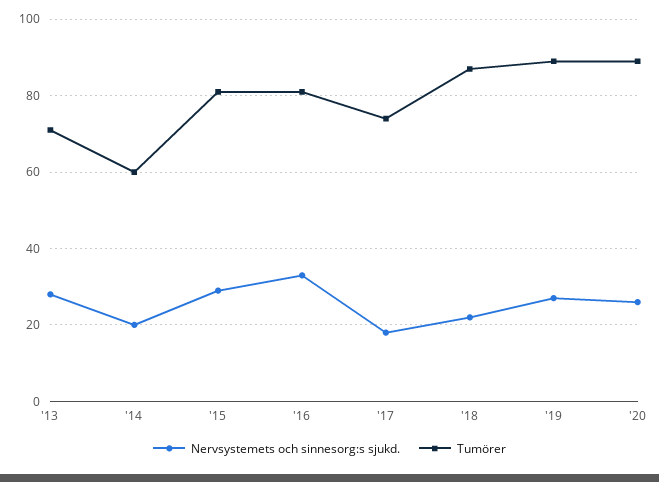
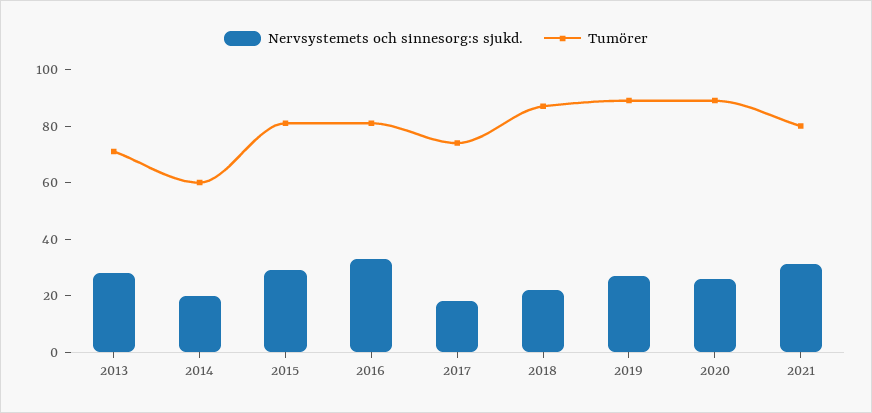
Nervsystemets och sinnesorg:s sjukd., 2021: none -> 30
Tumörer, 2021: none -> 80

